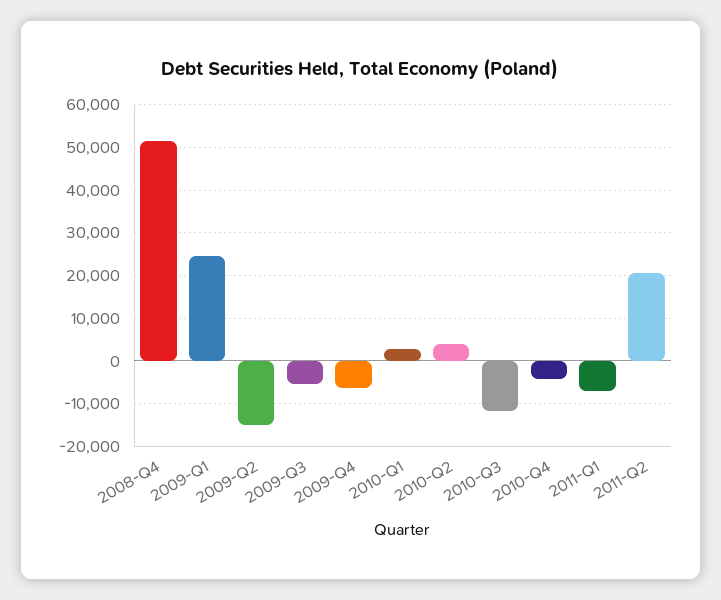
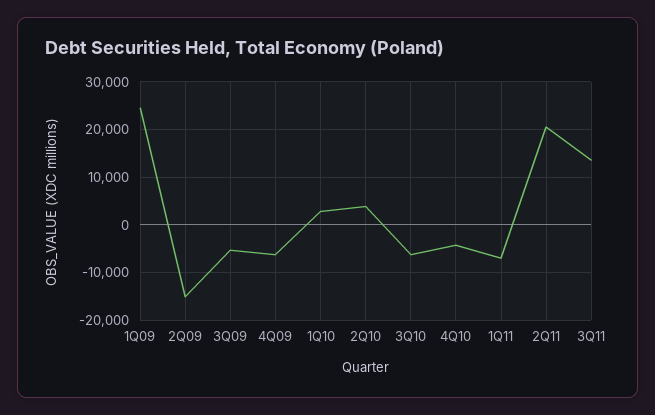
2008-Q4: 52000 -> none
2010-Q3: -12000 -> -6000
3Q11: none -> 14000

